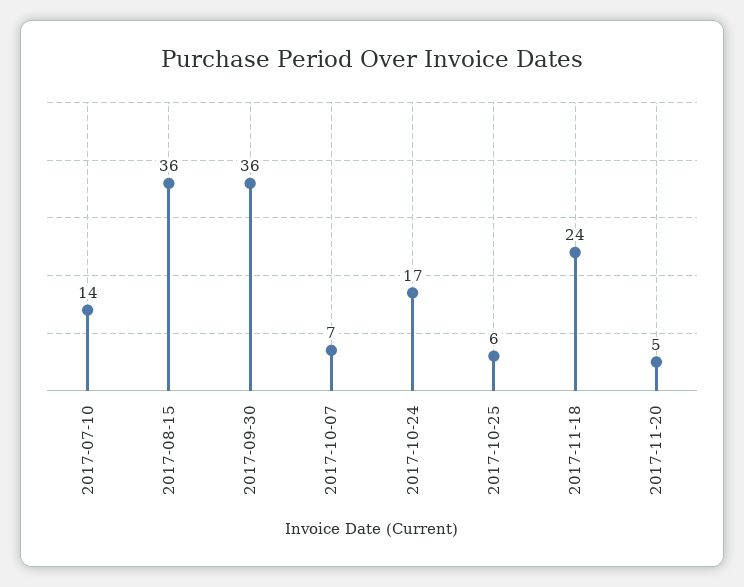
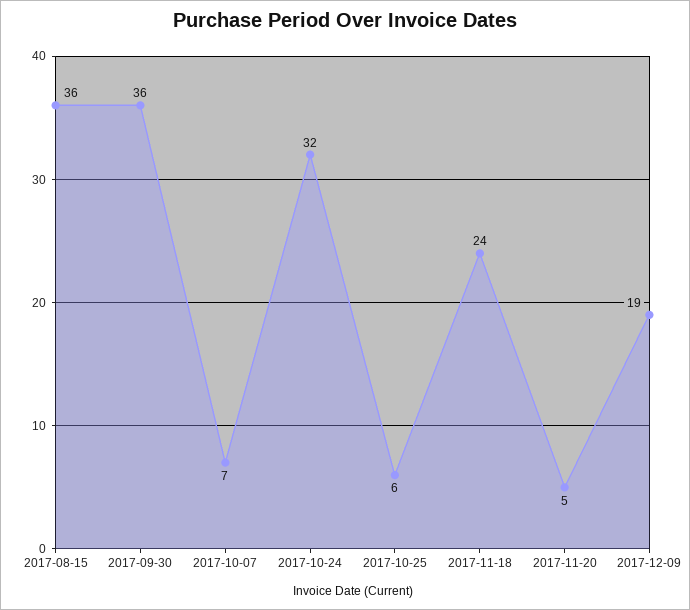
2017-07-10: 14 -> none
2017-10-24: 17 -> 32
2017-12-09: none -> 19

